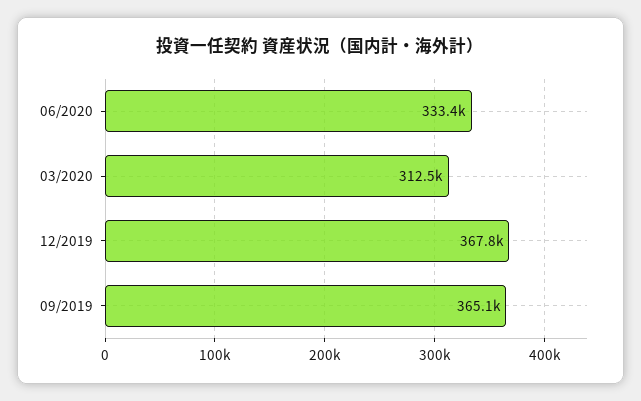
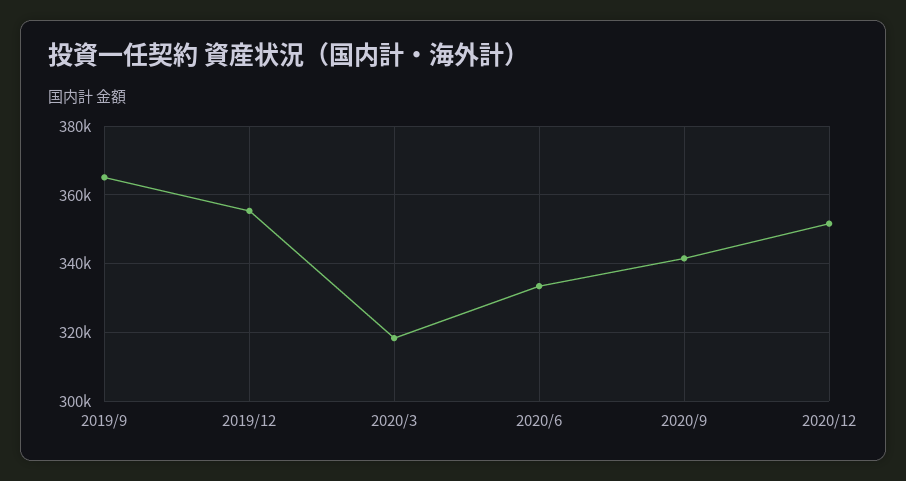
03/2020: 312500 -> 318000
12/2019: 367800 -> 356000
2020/9: none -> 342000
2020/12: none -> 352000

